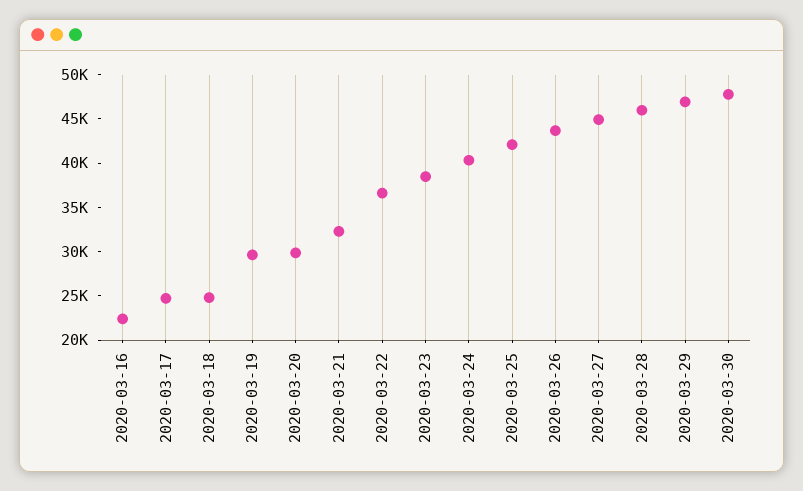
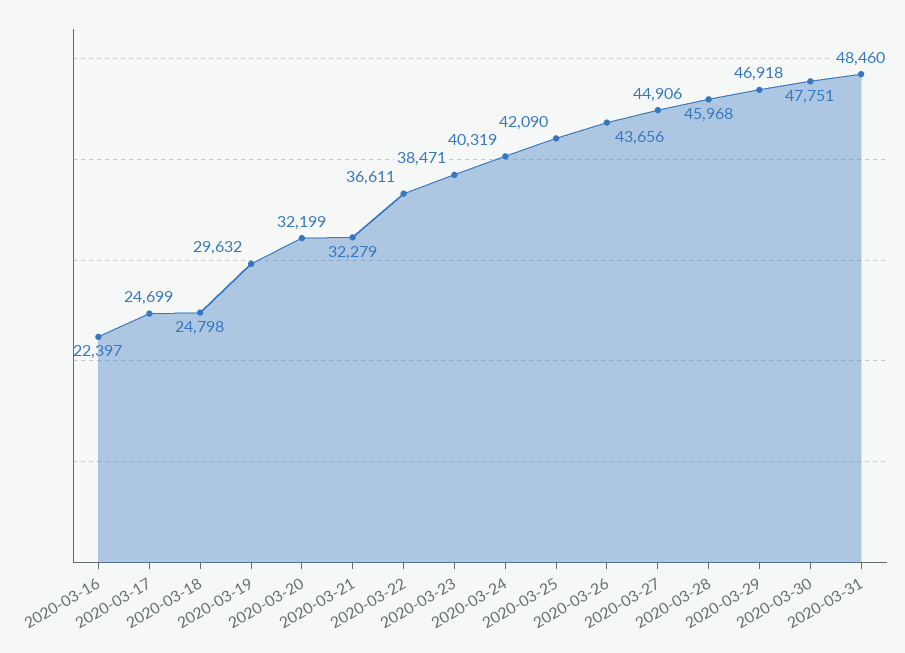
2020-03-20: 30000 -> 32199
2020-03-31: none -> 48460

